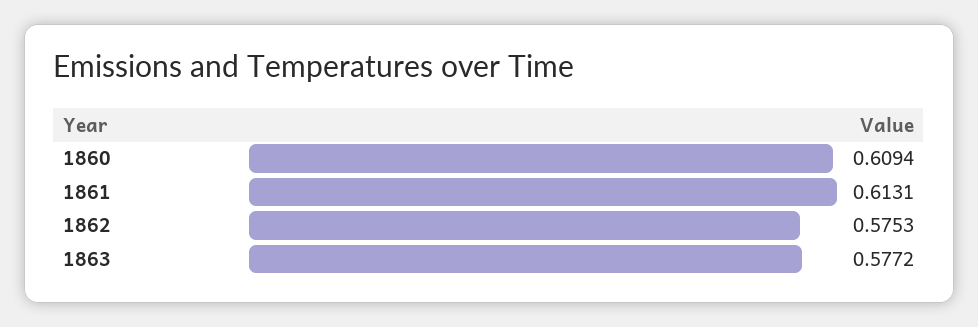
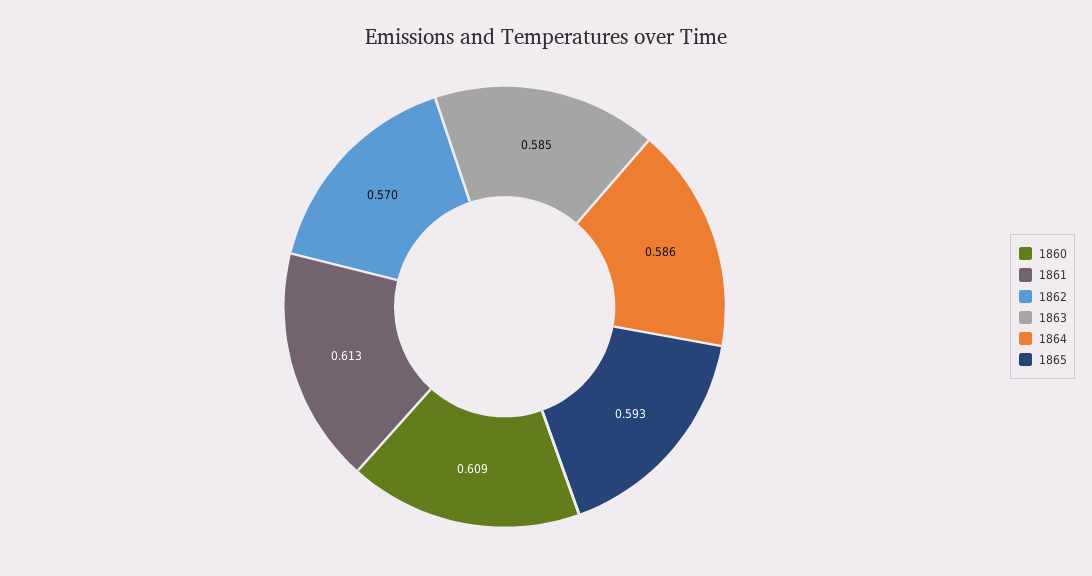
1862: 0.5753 -> 0.57
1863: 0.5772 -> 0.585
1864: none -> 0.586
1865: none -> 0.593

